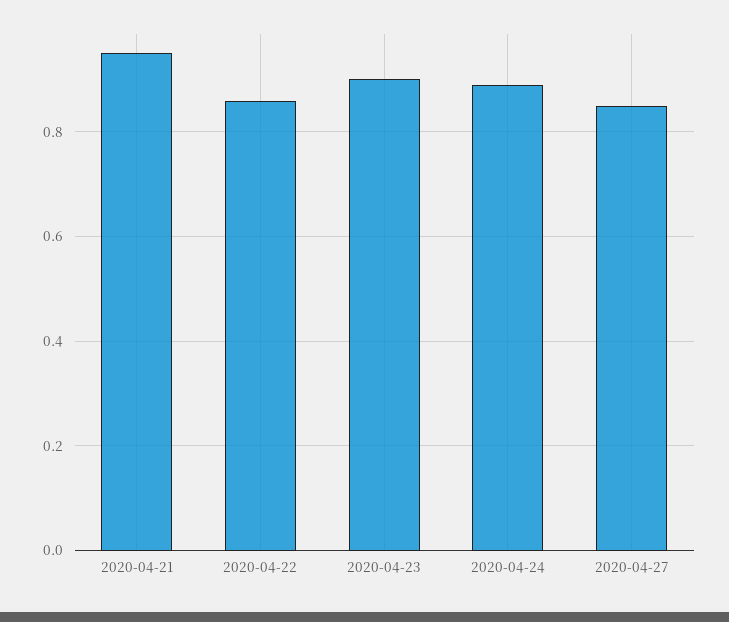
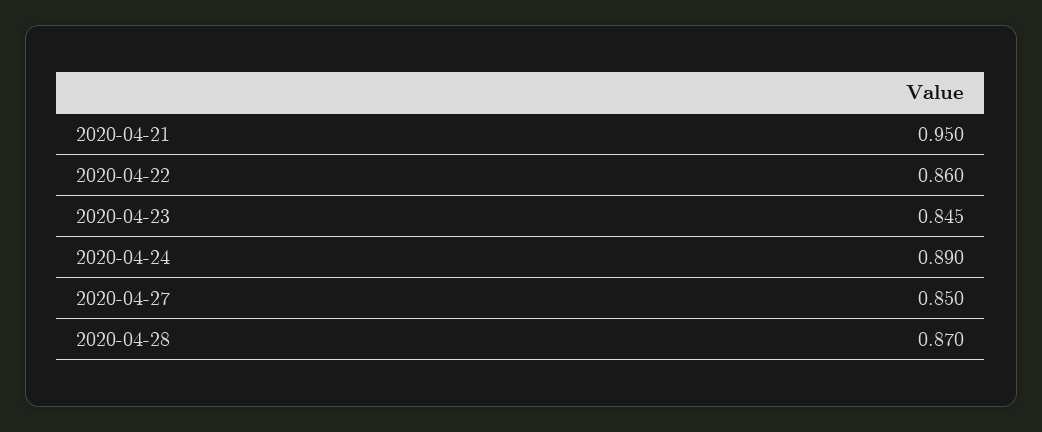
2020-04-23: 0.9 -> 0.845
2020-04-28: none -> 0.87

